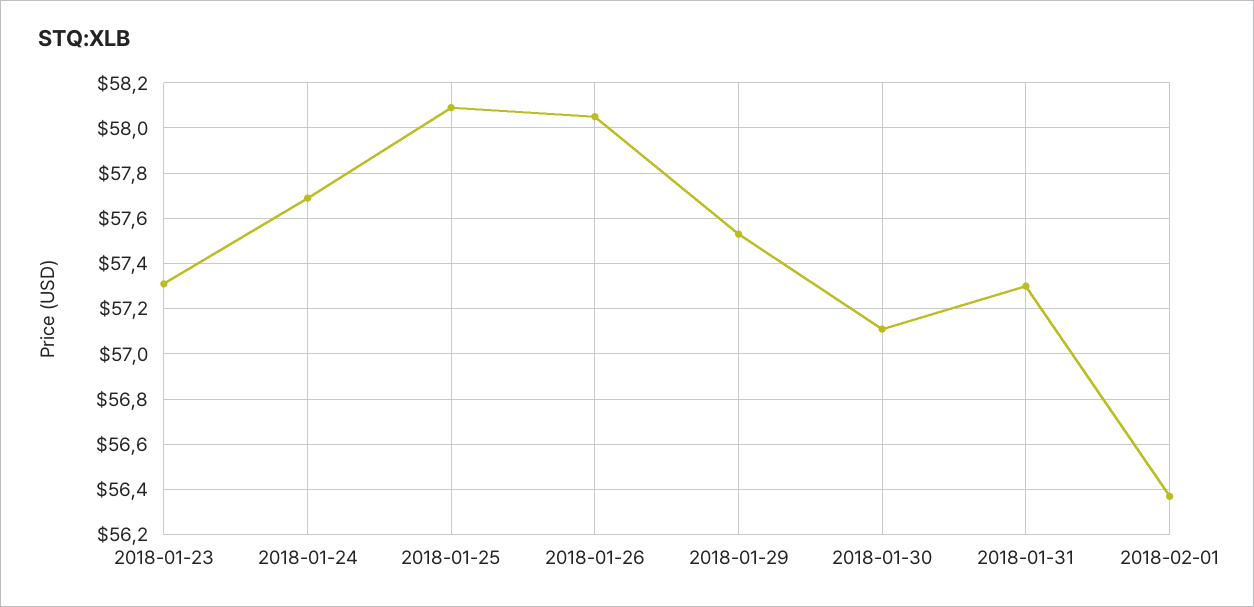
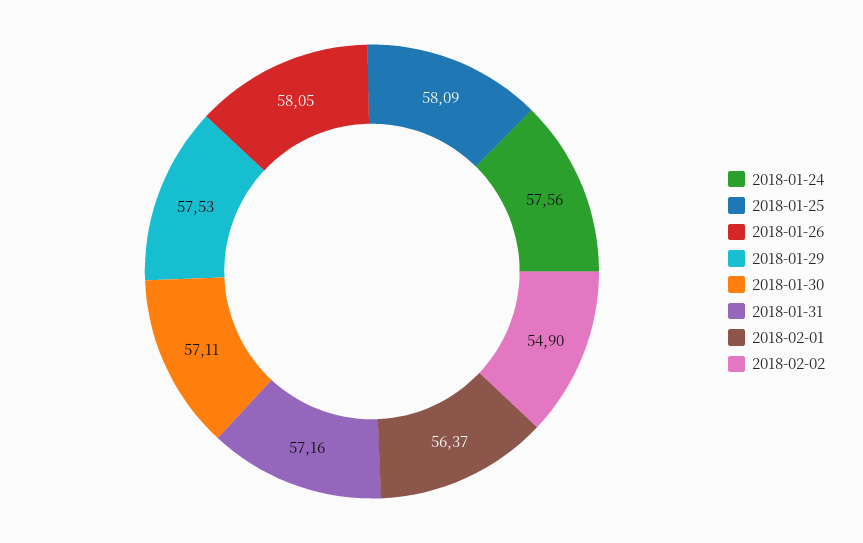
2018-01-23: 57.3 -> none
2018-01-24: 57.7 -> 57.56
2018-01-31: 57.3 -> 57.16
2018-02-02: none -> 54.9

